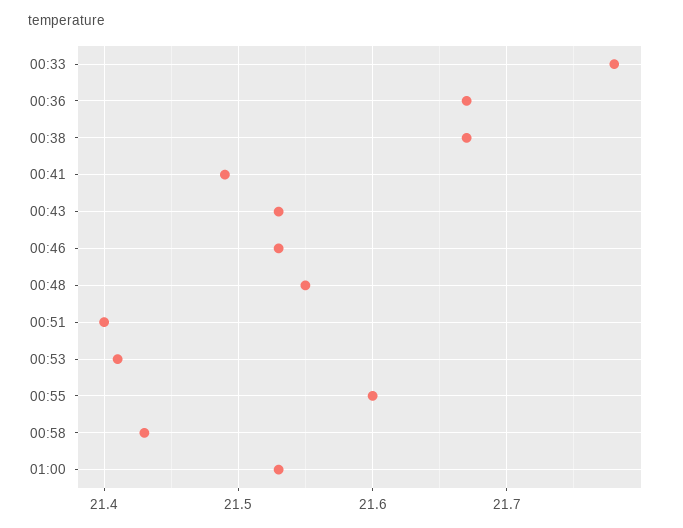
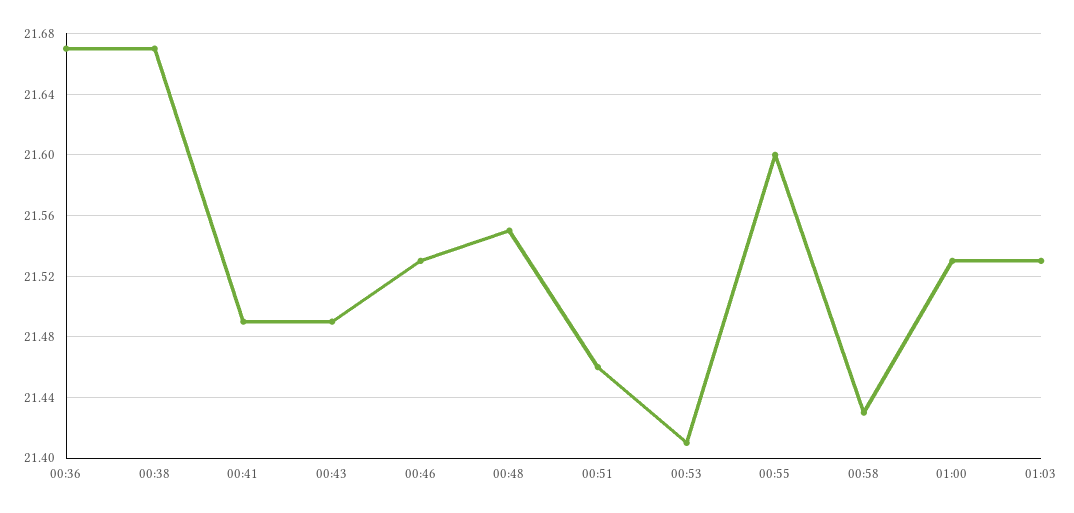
00:33: 21.78 -> none
00:43: 21.53 -> 21.49
00:51: 21.4 -> 21.46
01:03: none -> 21.53

